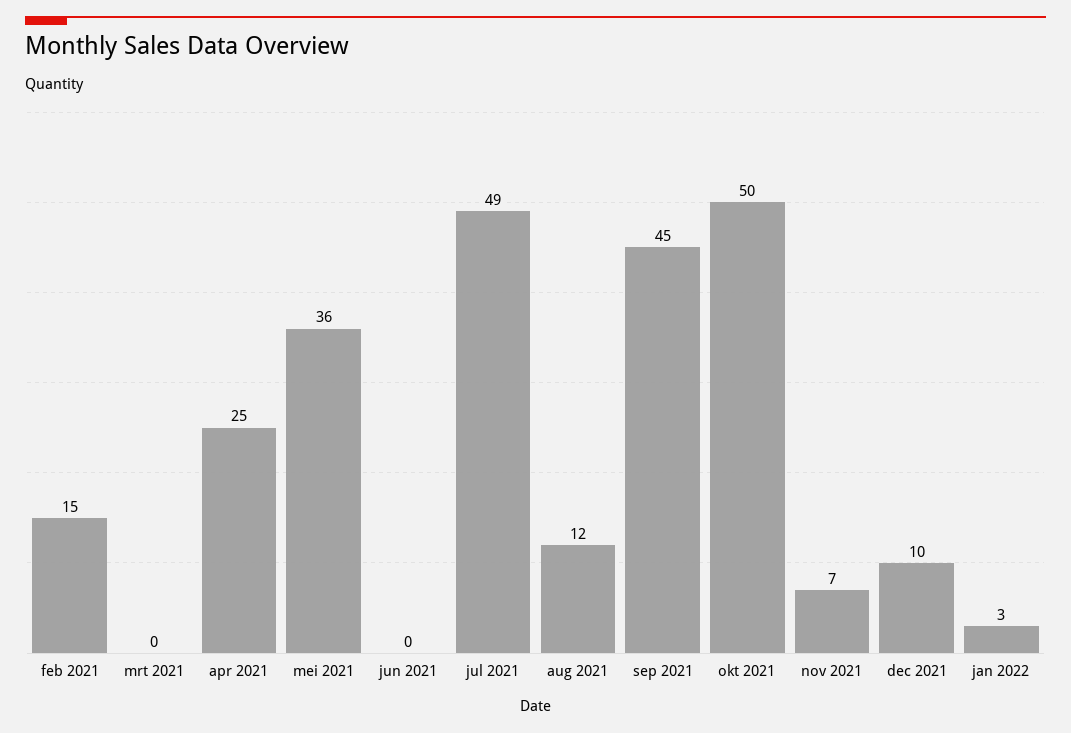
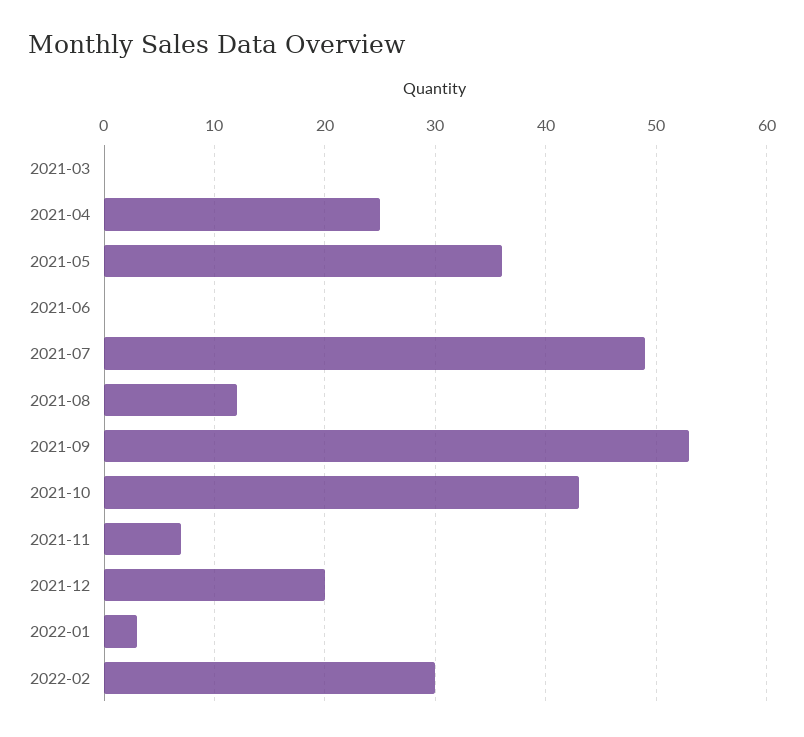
feb 2021: 15 -> none
sep 2021: 45 -> 53
okt 2021: 50 -> 43
dec 2021: 10 -> 20
2022-02: none -> 30

